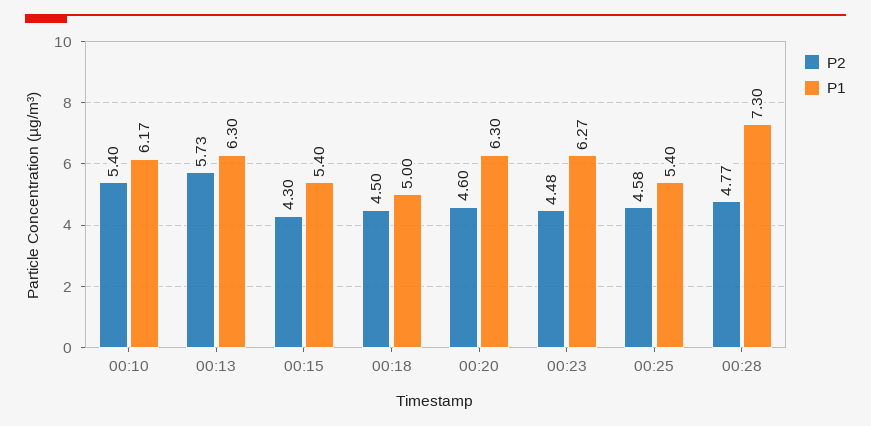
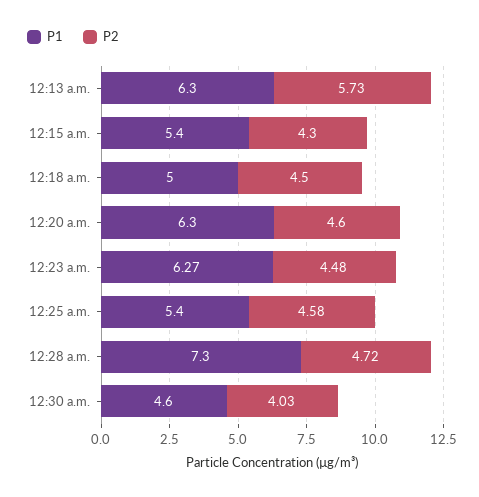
P2, 00:10: 5.4 -> none
P1, 00:10: 6.17 -> none
P2, 00:28: 4.77 -> 4.72
P1, 12:30 a.m.: none -> 4.6
P2, 12:30 a.m.: none -> 4.03

